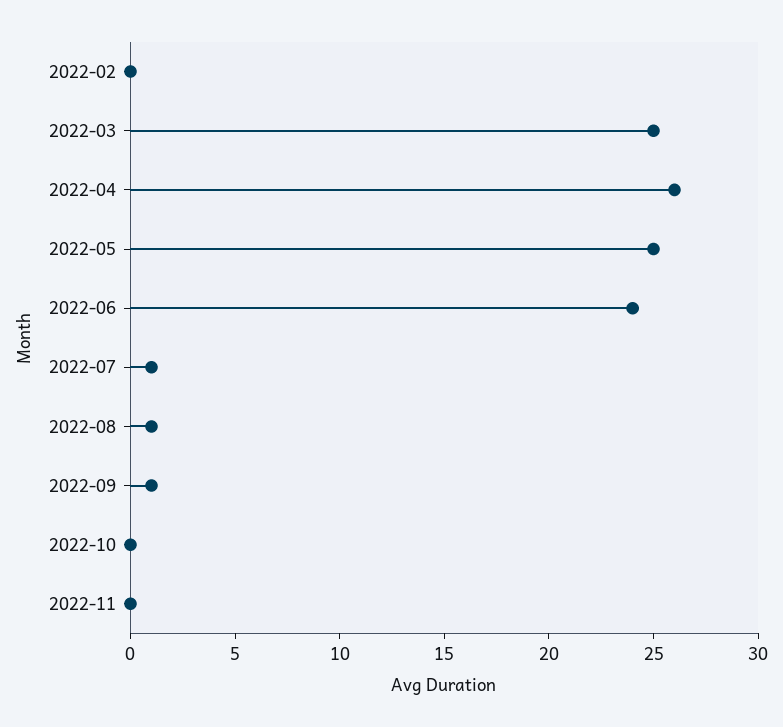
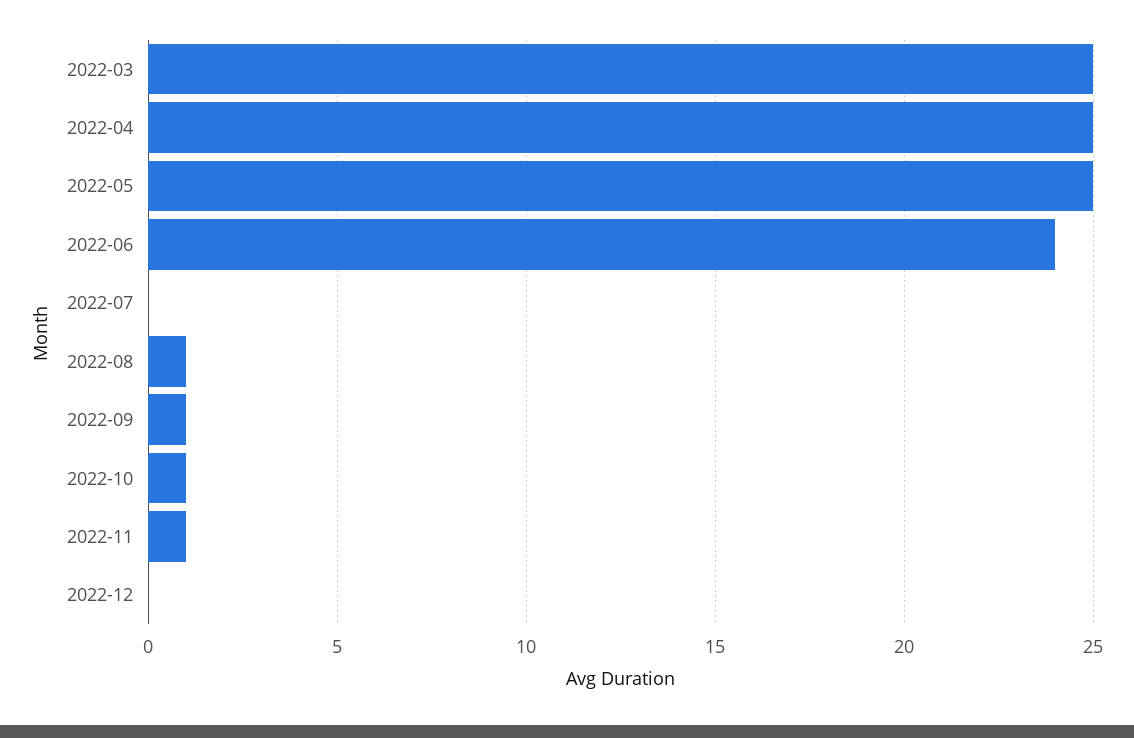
2022-02: 0 -> none
2022-04: 26 -> 25
2022-07: 1 -> 0
2022-10: 0 -> 1
2022-11: 0 -> 1
2022-12: none -> 0

